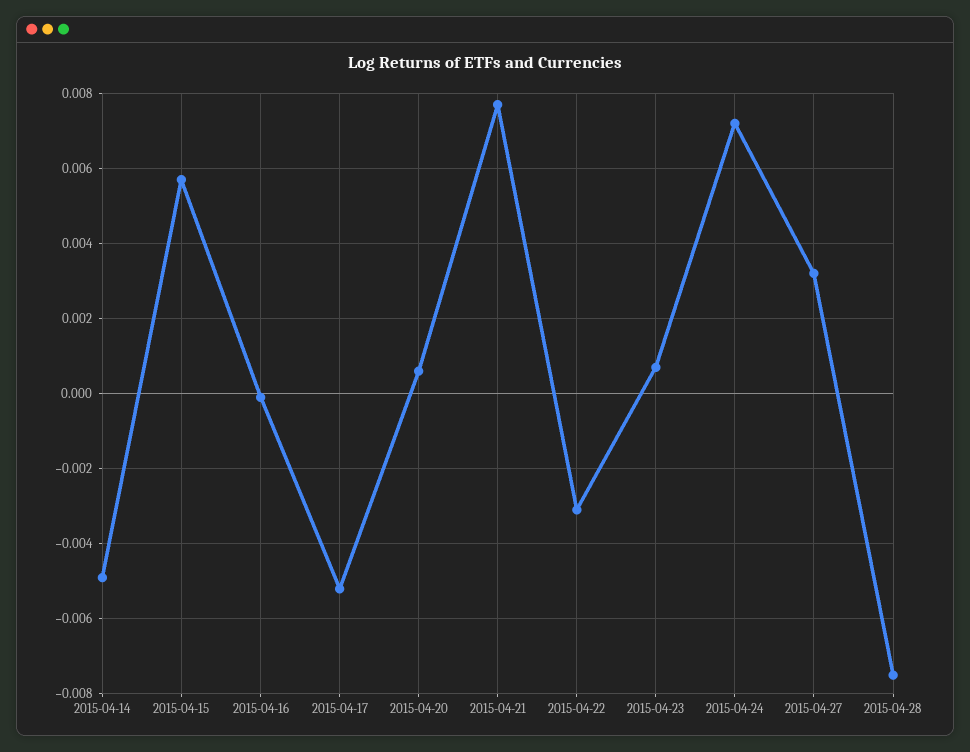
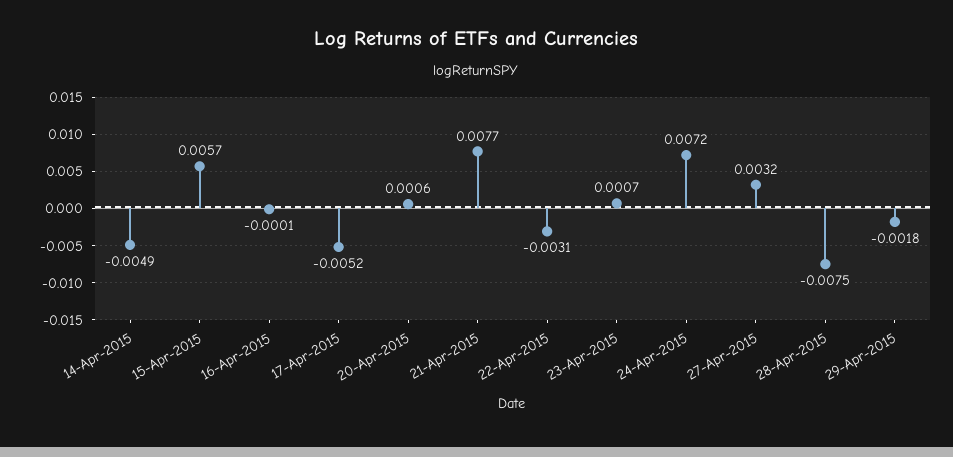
29-Apr-2015: none -> -0.0018

